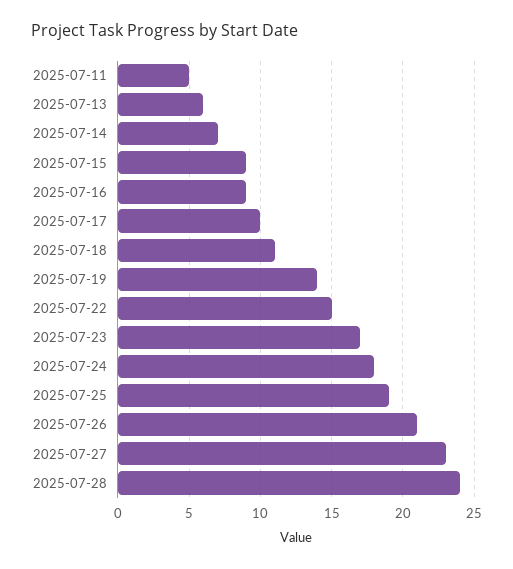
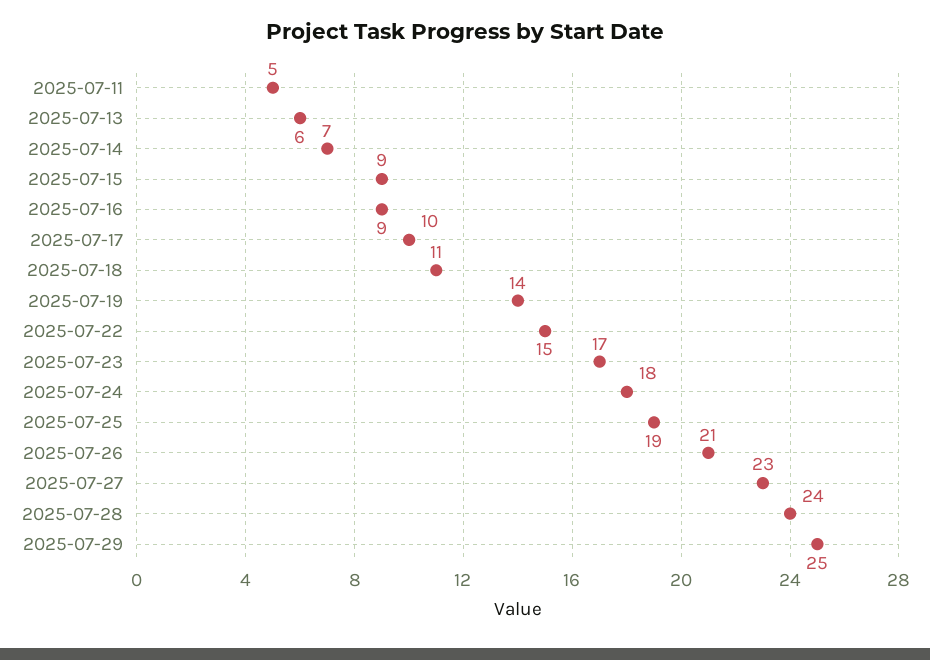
2025-07-29: none -> 25

